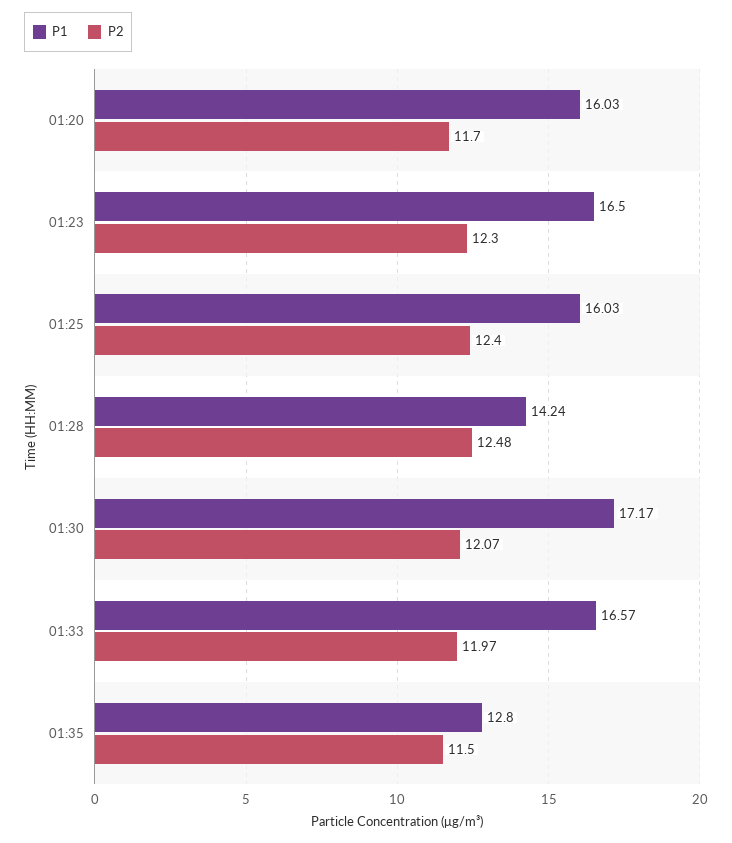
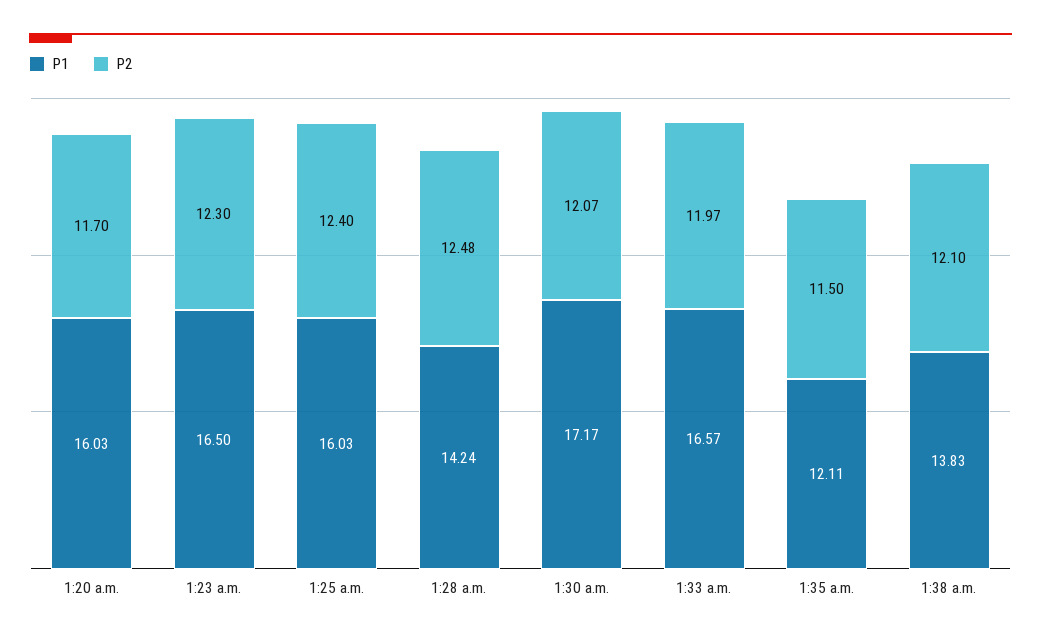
P1, 01:35: 12.8 -> 12.11
P1, 1:38 a.m.: none -> 13.83
P2, 1:38 a.m.: none -> 12.1

